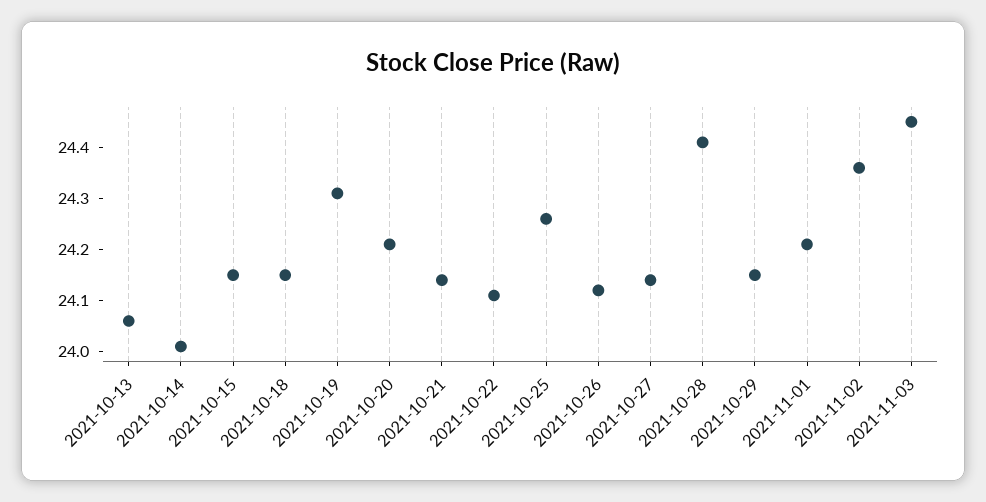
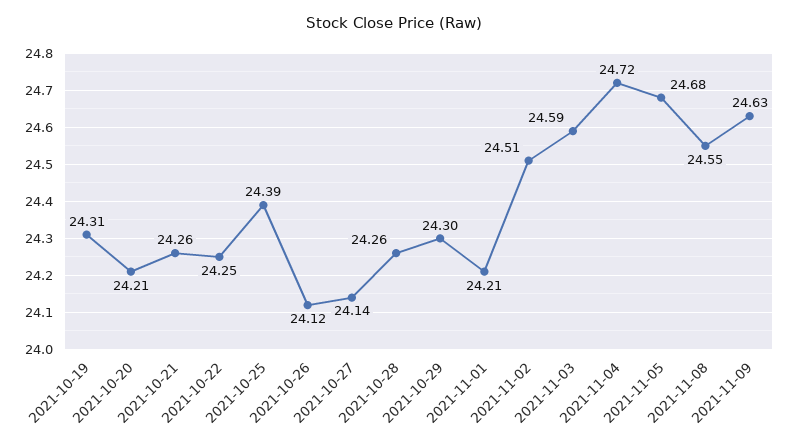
2021-10-13: 24.05 -> none
2021-10-14: 24 -> none
2021-10-15: 24.15 -> none
2021-10-18: 24.15 -> none
2021-10-21: 24.15 -> 24.26
2021-10-22: 24.1 -> 24.25
2021-10-25: 24.25 -> 24.39
2021-10-28: 24.4 -> 24.26
2021-10-29: 24.15 -> 24.3
2021-11-02: 24.35 -> 24.51
2021-11-03: 24.45 -> 24.59
2021-11-04: none -> 24.72
2021-11-05: none -> 24.68
2021-11-08: none -> 24.55
2021-11-09: none -> 24.63

